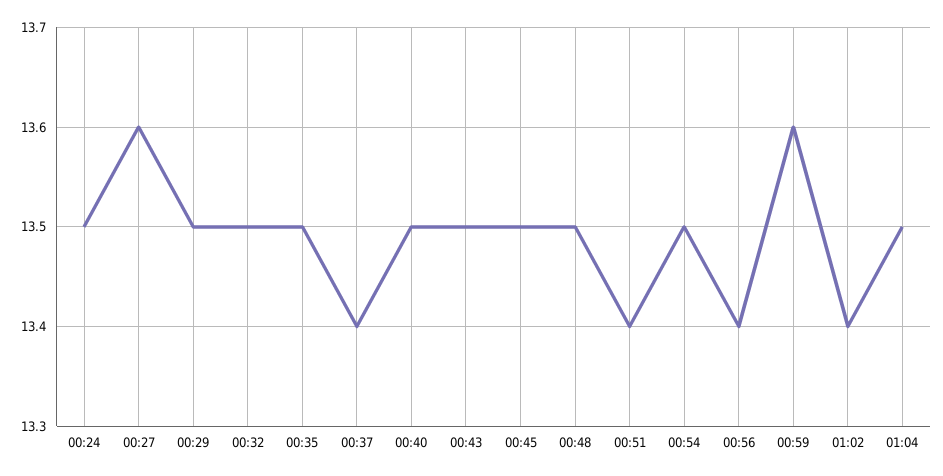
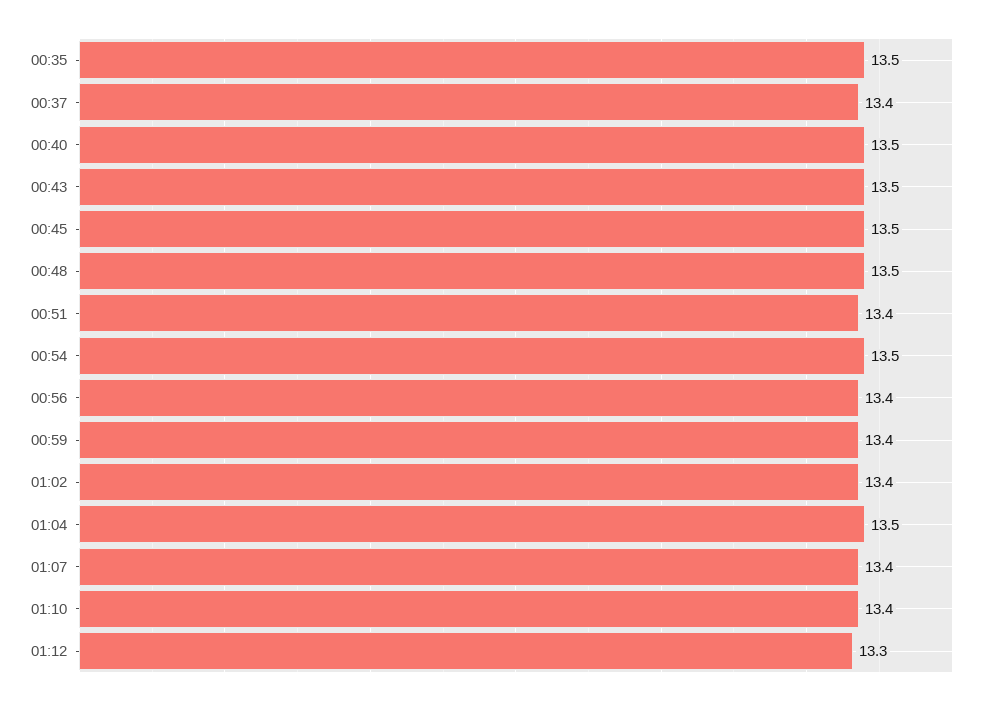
00:24: 13.5 -> none
00:27: 13.6 -> none
00:29: 13.5 -> none
00:32: 13.5 -> none
00:59: 13.6 -> 13.4
01:07: none -> 13.4
01:10: none -> 13.4
01:12: none -> 13.3

